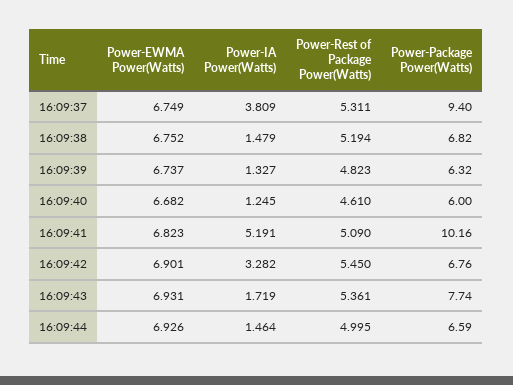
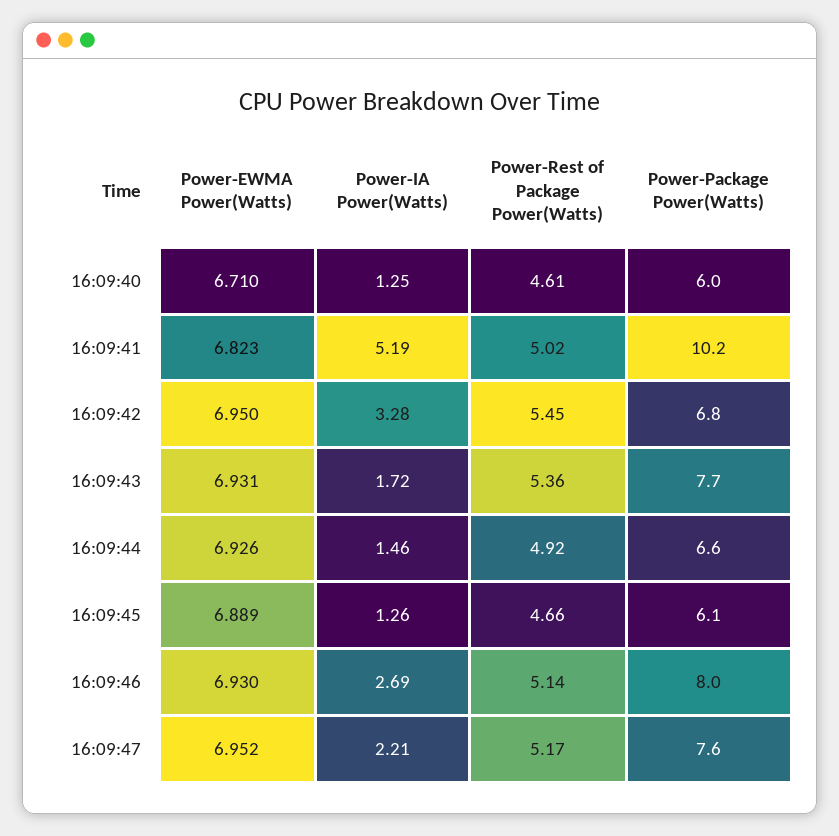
Power-EWMA Power(Watts), 16:09:37: 6.749 -> none
Power-IA Power(Watts), 16:09:37: 3.809 -> none
Power-Rest of Package Power(Watts), 16:09:37: 5.311 -> none
Power-Package Power(Watts), 16:09:37: 9.4 -> none
Power-EWMA Power(Watts), 16:09:38: 6.752 -> none
Power-IA Power(Watts), 16:09:38: 1.479 -> none
Power-Rest of Package Power(Watts), 16:09:38: 5.194 -> none
Power-Package Power(Watts), 16:09:38: 6.82 -> none
Power-EWMA Power(Watts), 16:09:39: 6.737 -> none
Power-IA Power(Watts), 16:09:39: 1.327 -> none
Power-Rest of Package Power(Watts), 16:09:39: 4.823 -> none
Power-Package Power(Watts), 16:09:39: 6.32 -> none
Power-EWMA Power(Watts), 16:09:40: 6.682 -> 6.71
Power-Rest of Package Power(Watts), 16:09:41: 5.09 -> 5.02
Power-EWMA Power(Watts), 16:09:42: 6.901 -> 6.95
Power-Rest of Package Power(Watts), 16:09:44: 4.995 -> 4.92
Power-EWMA Power(Watts), 16:09:45: none -> 6.889
Power-IA Power(Watts), 16:09:45: none -> 1.26
Power-Rest of Package Power(Watts), 16:09:45: none -> 4.66
Power-Package Power(Watts), 16:09:45: none -> 6.1
Power-EWMA Power(Watts), 16:09:46: none -> 6.93
Power-IA Power(Watts), 16:09:46: none -> 2.69
Power-Rest of Package Power(Watts), 16:09:46: none -> 5.14
Power-Package Power(Watts), 16:09:46: none -> 8
Power-EWMA Power(Watts), 16:09:47: none -> 6.952
Power-IA Power(Watts), 16:09:47: none -> 2.21
Power-Rest of Package Power(Watts), 16:09:47: none -> 5.17
Power-Package Power(Watts), 16:09:47: none -> 7.6

